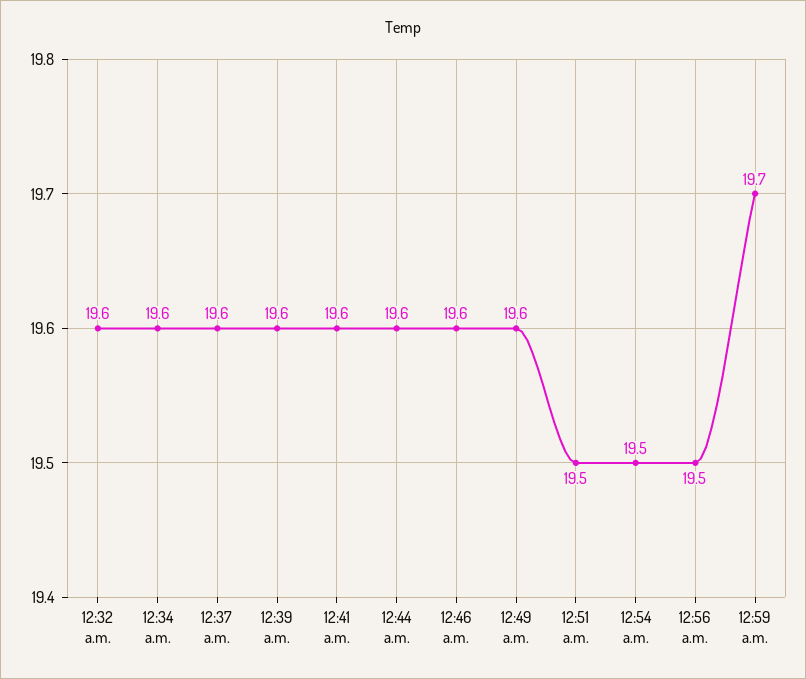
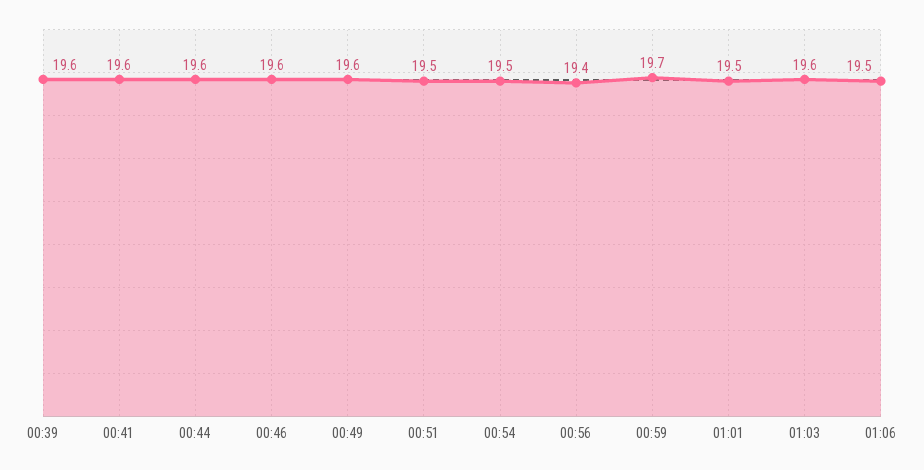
12:32 a.m.: 19.6 -> none
12:34 a.m.: 19.6 -> none
12:37 a.m.: 19.6 -> none
12:56 a.m.: 19.5 -> 19.4
01:01: none -> 19.5
01:03: none -> 19.6
01:06: none -> 19.5

